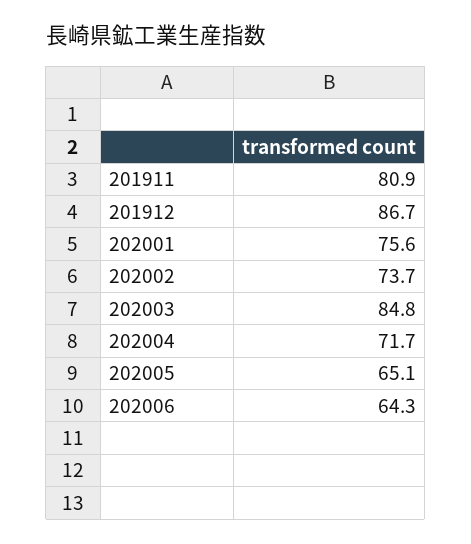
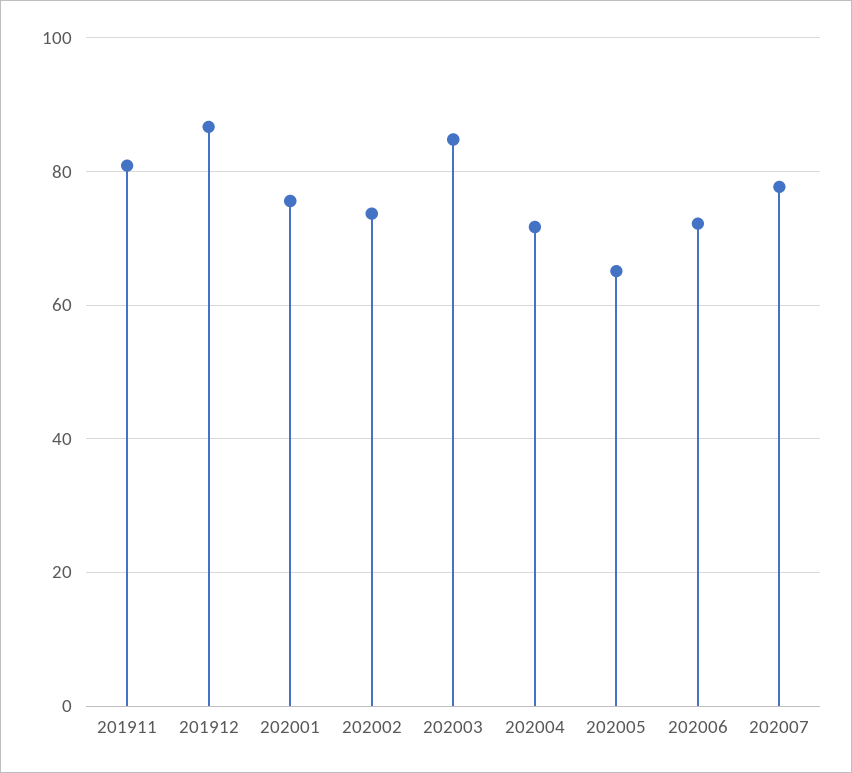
202006: 64.3 -> 72
202007: none -> 78

